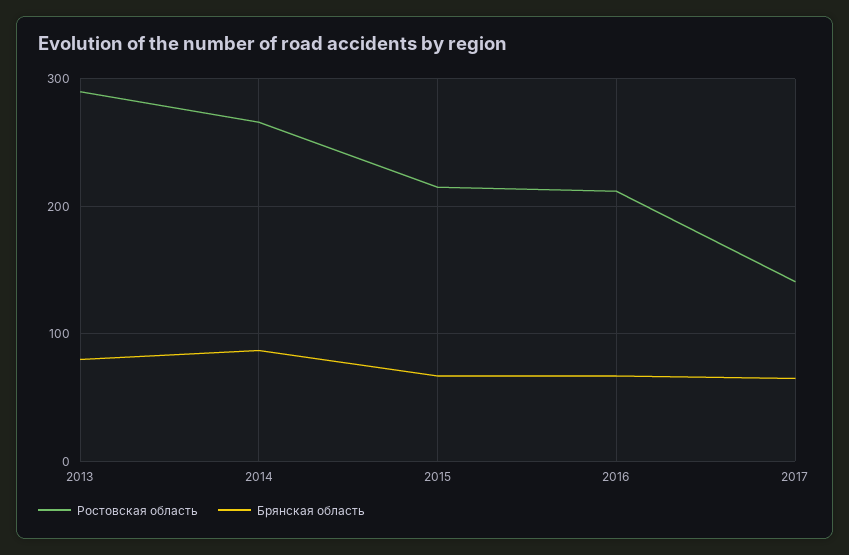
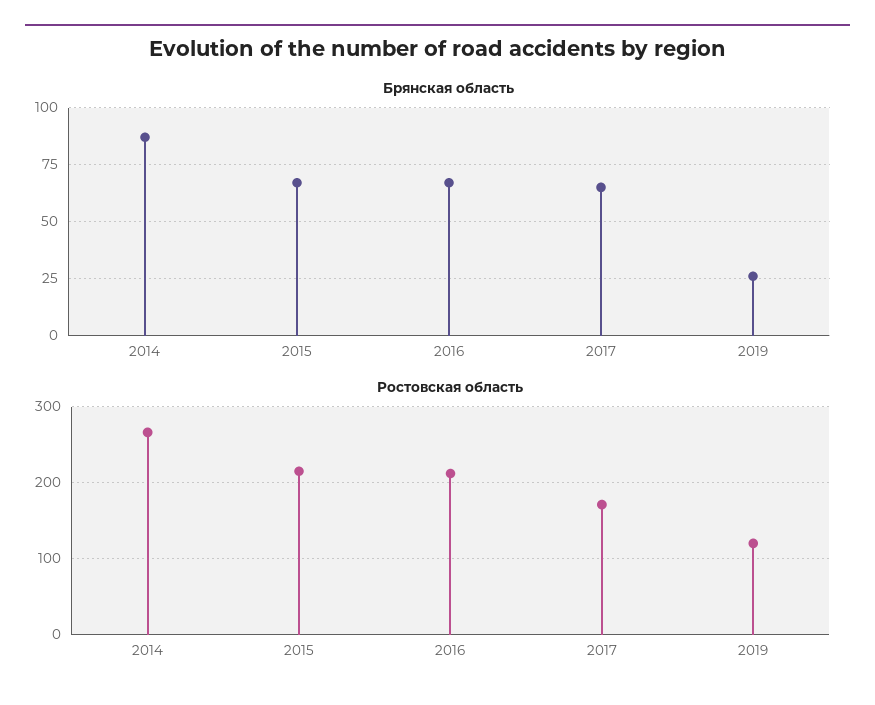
Ростовская область, 2013: 290 -> none
Брянская область, 2013: 80 -> none
Ростовская область, 2017: 140 -> 170
Брянская область, 2019: none -> 25
Ростовская область, 2019: none -> 120

